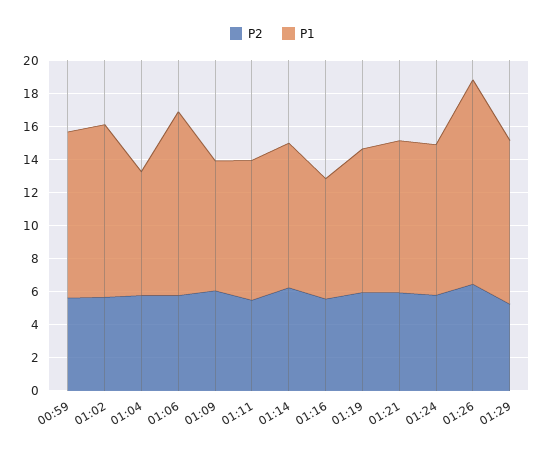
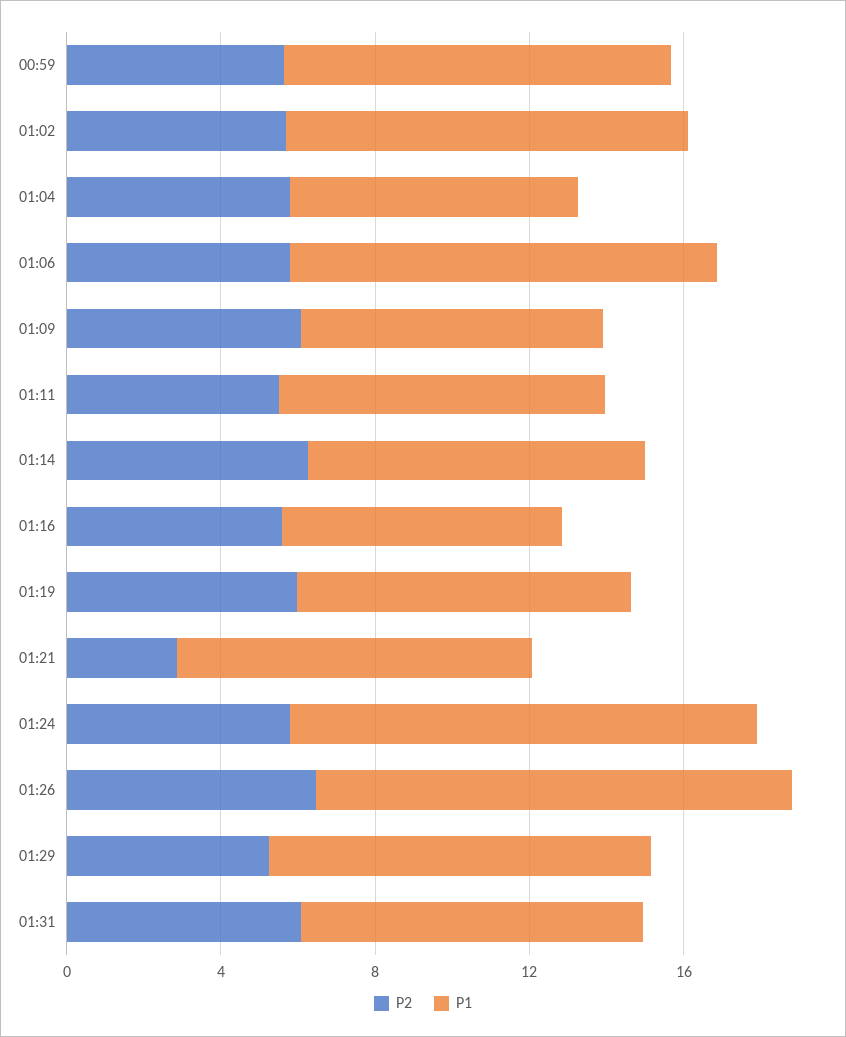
P2, 01:21: 6 -> 3
P1, 01:24: 9 -> 12
P2, 01:31: none -> 6
P1, 01:31: none -> 9

